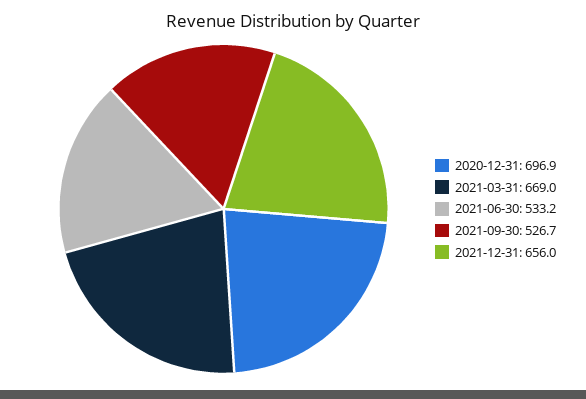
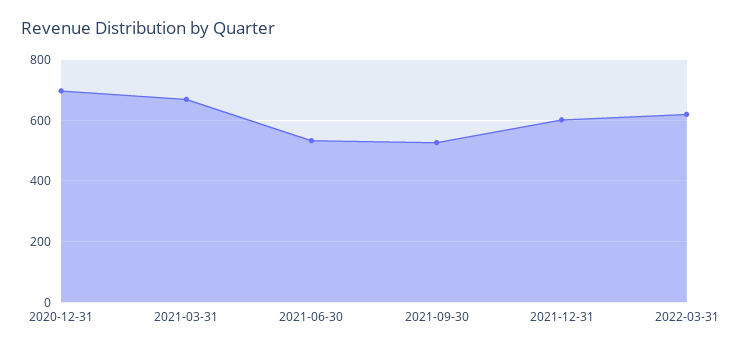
2021-12-31: 656 -> 600
2022-03-31: none -> 620

